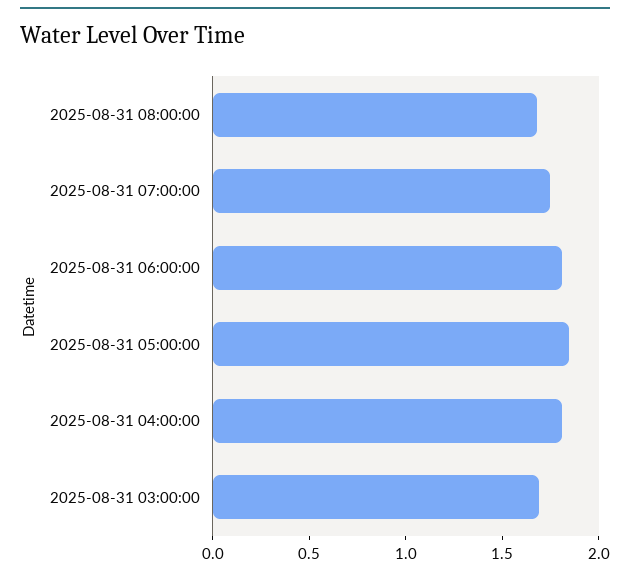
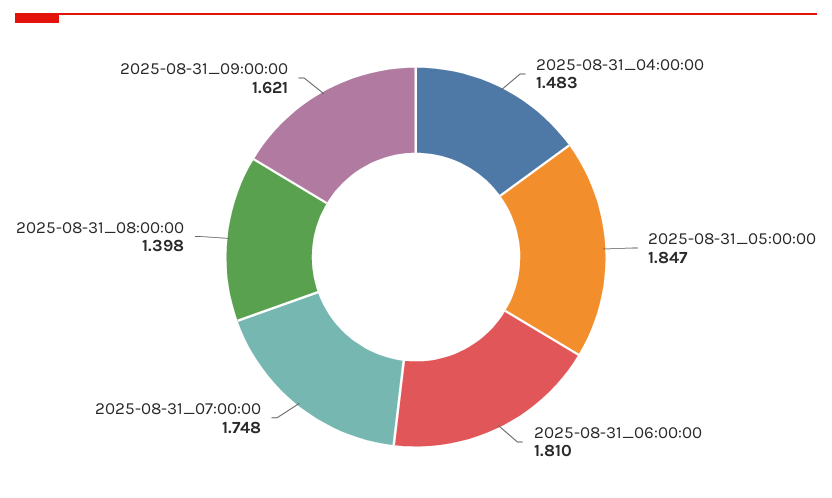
2025-08-31 08:00:00: 1.7 -> 1.398
2025-08-31 04:00:00: 1.8 -> 1.483
2025-08-31 03:00:00: 1.7 -> none
2025-08-31_09:00:00: none -> 1.621

